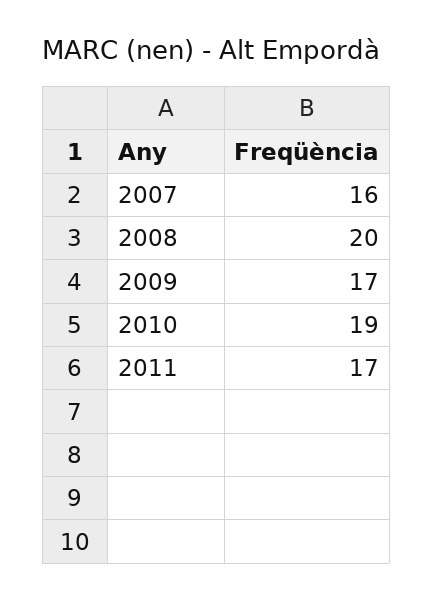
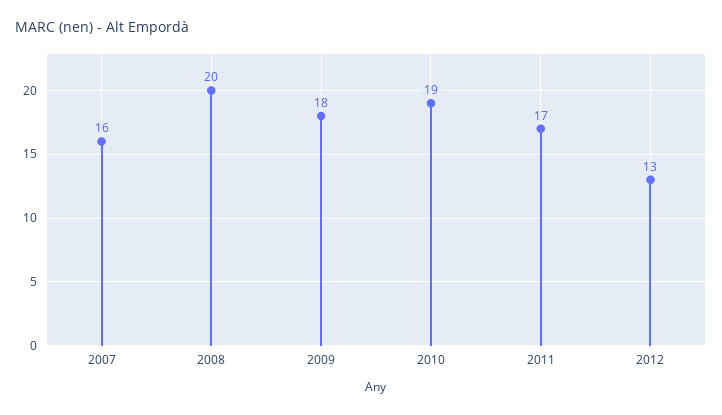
2009: 17 -> 18
2012: none -> 13

